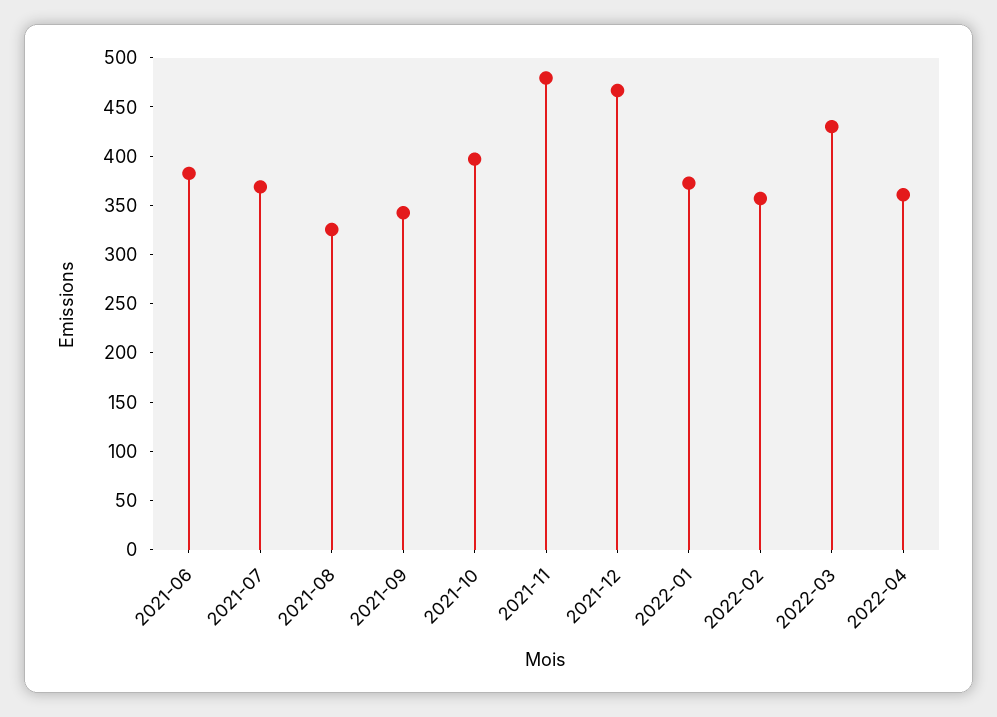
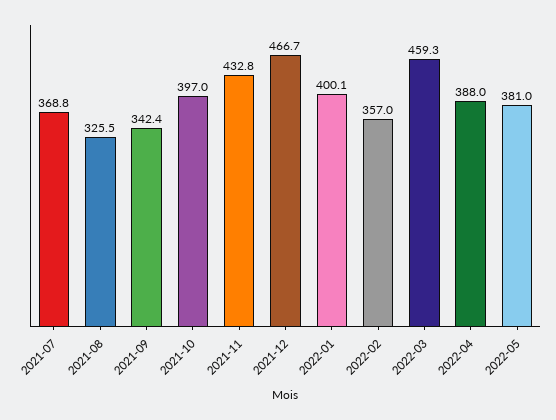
2021-06: 380 -> none
2021-11: 480 -> 432.8
2022-01: 370 -> 400.1
2022-03: 430 -> 459.3
2022-04: 360 -> 388
2022-05: none -> 381

